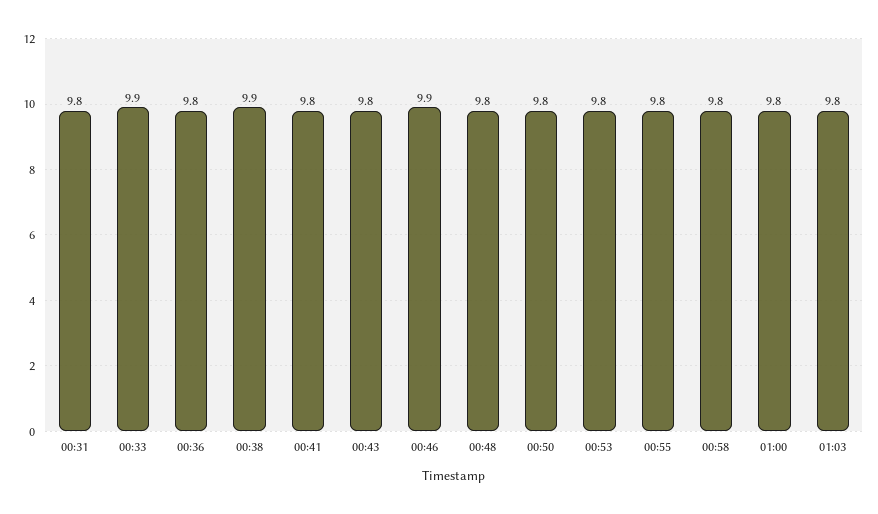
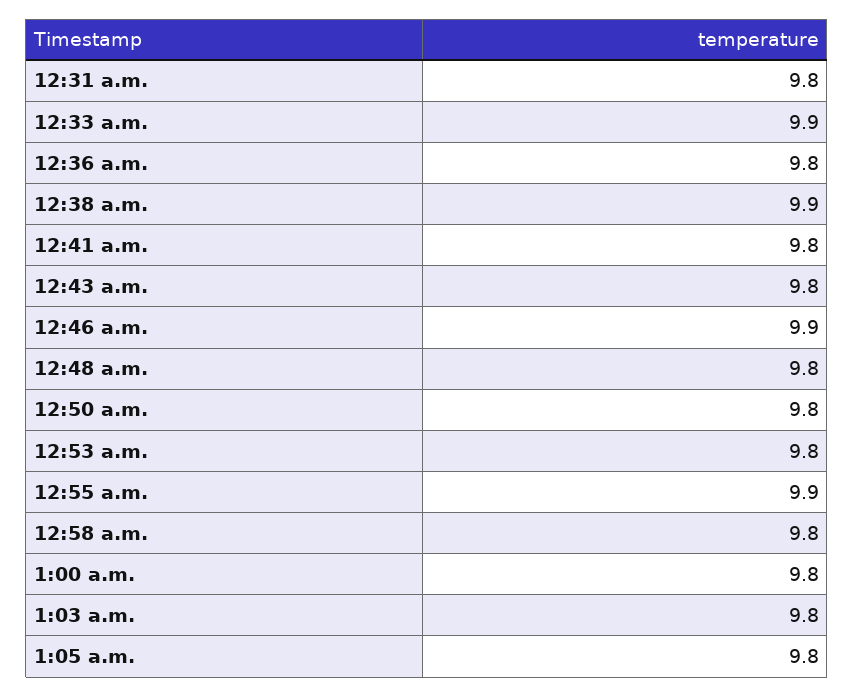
00:55: 9.8 -> 9.9
1:05 a.m.: none -> 9.8

